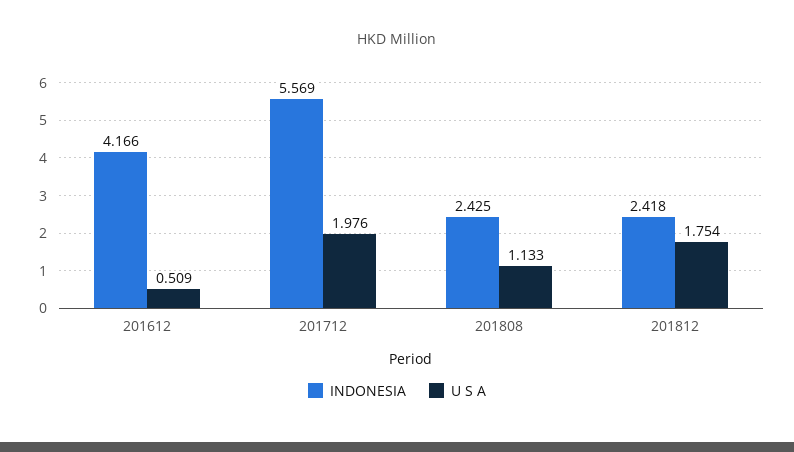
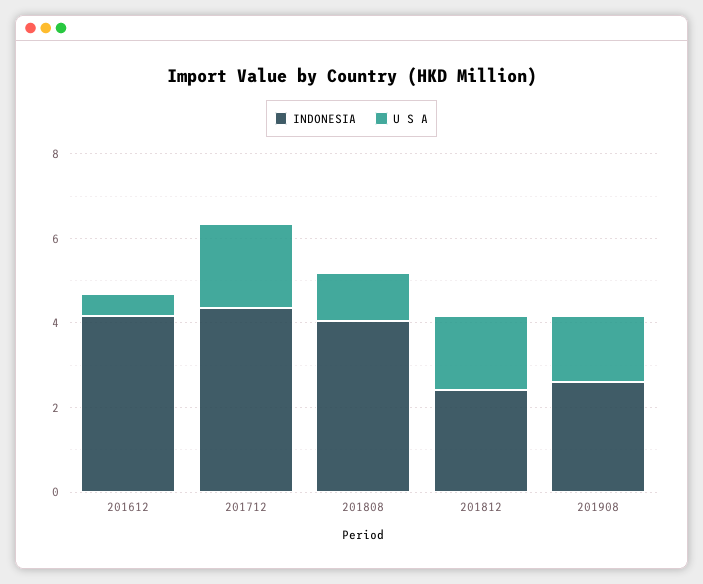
INDONESIA, 201712: 5.569 -> 4.5
INDONESIA, 201808: 2.425 -> 4
INDONESIA, 201908: none -> 2.5
U S A, 201908: none -> 1.5

